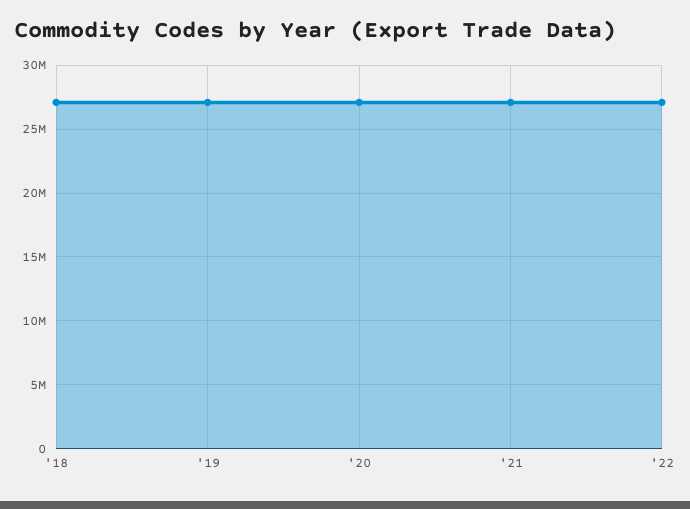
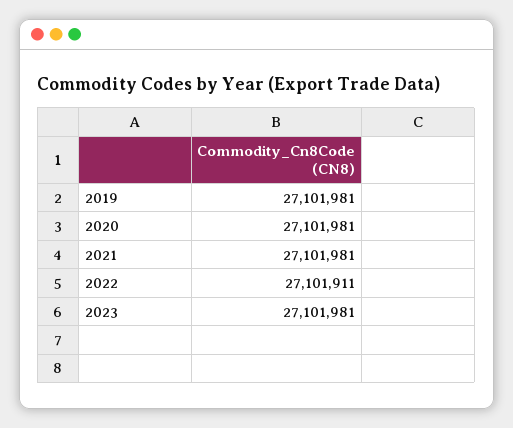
'18: 27000000 -> none
2023: none -> 27101981

